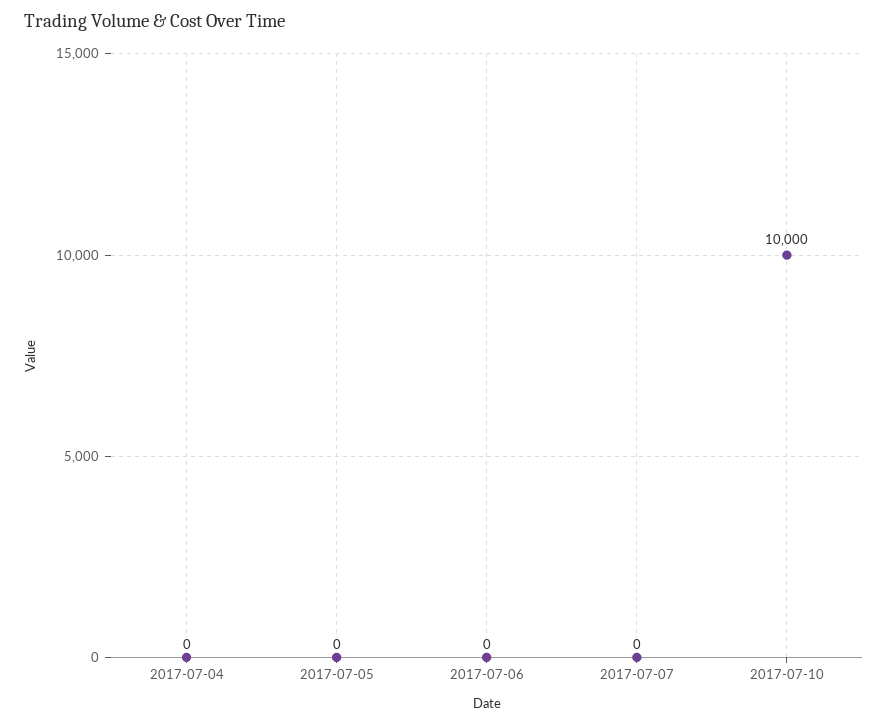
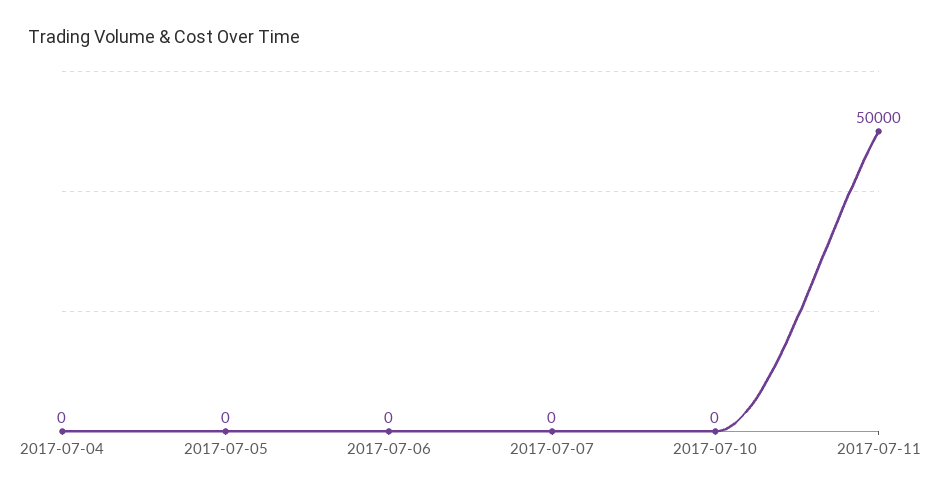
2017-07-10: 10000 -> 0
2017-07-11: none -> 50000

